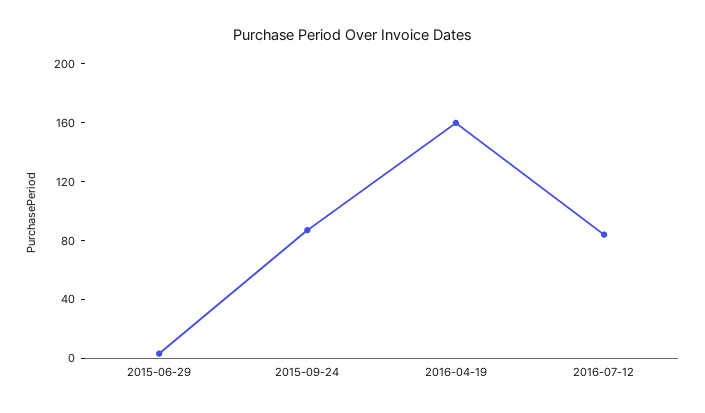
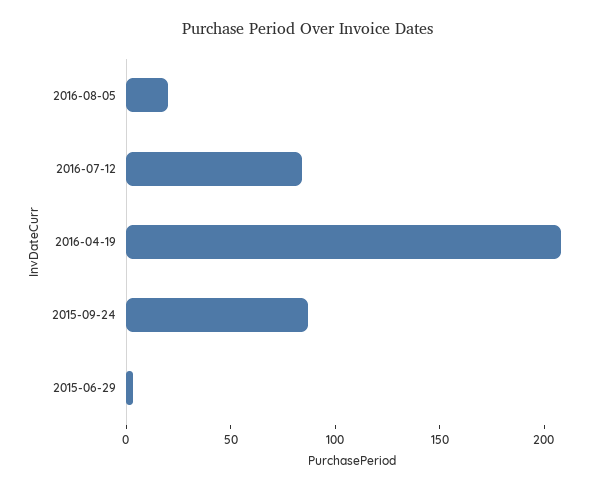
2016-04-19: 160 -> 210
2016-08-05: none -> 20

